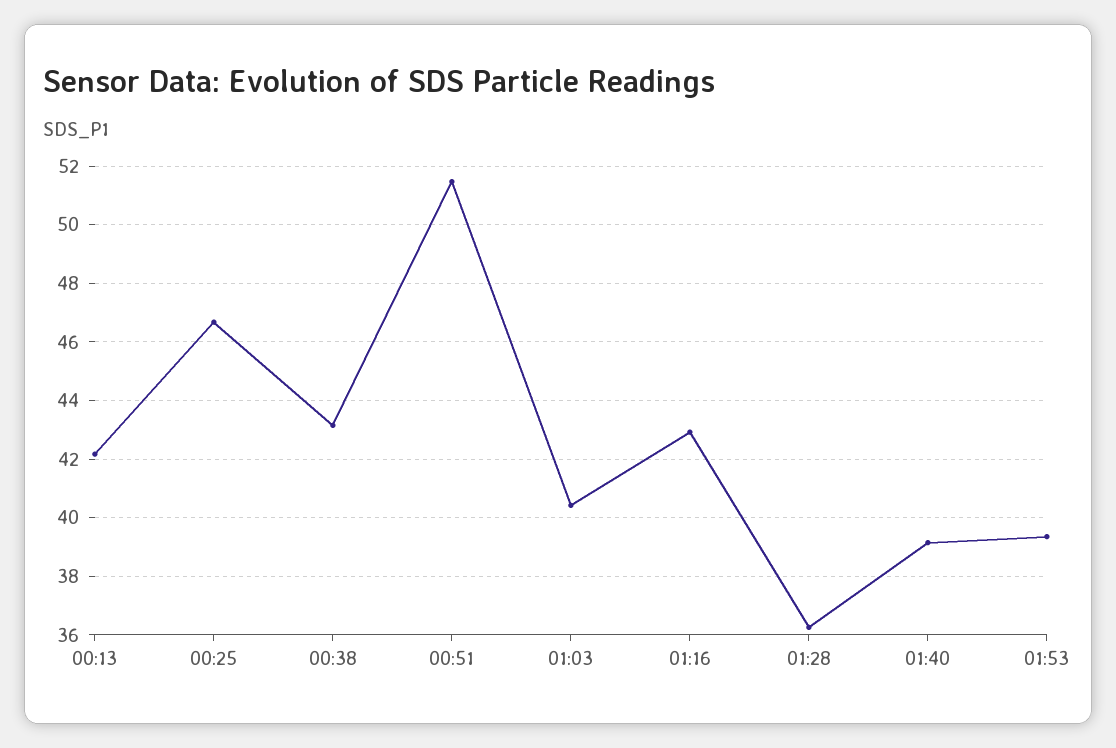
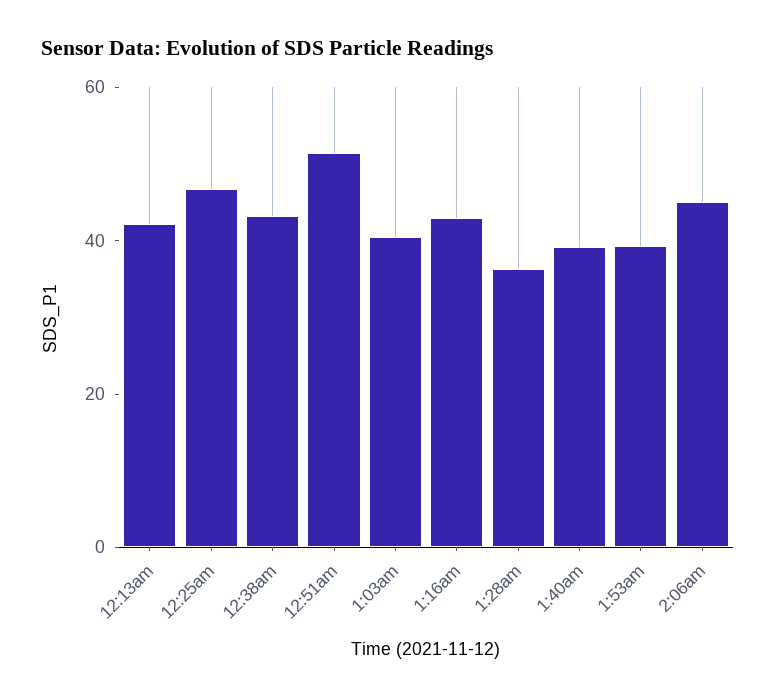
2:06am: none -> 45

